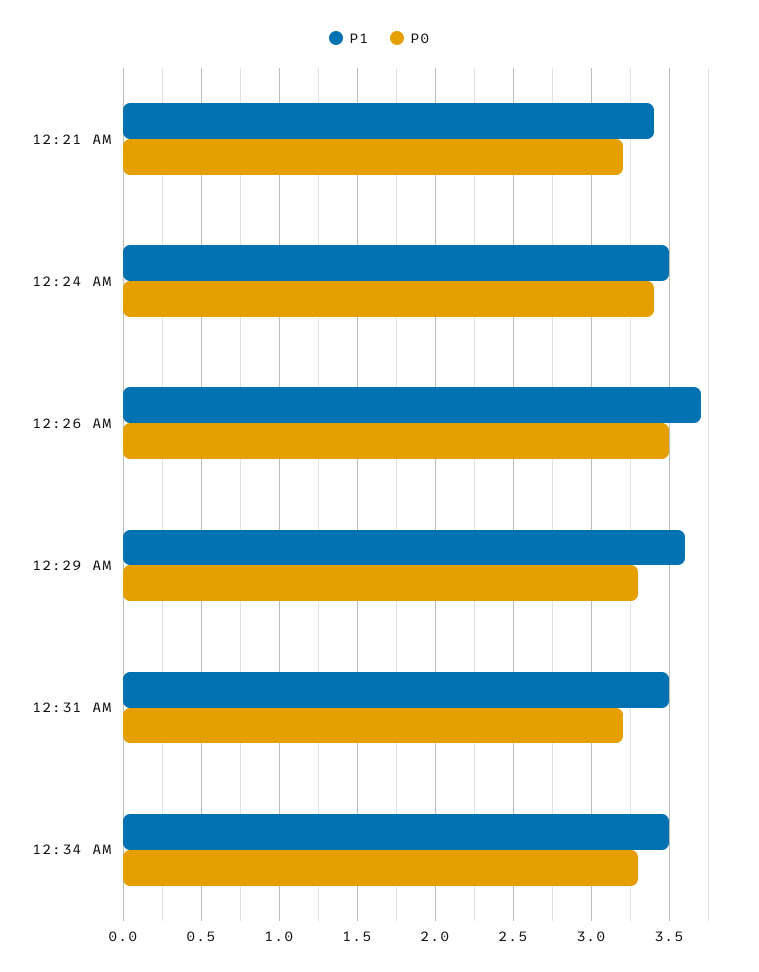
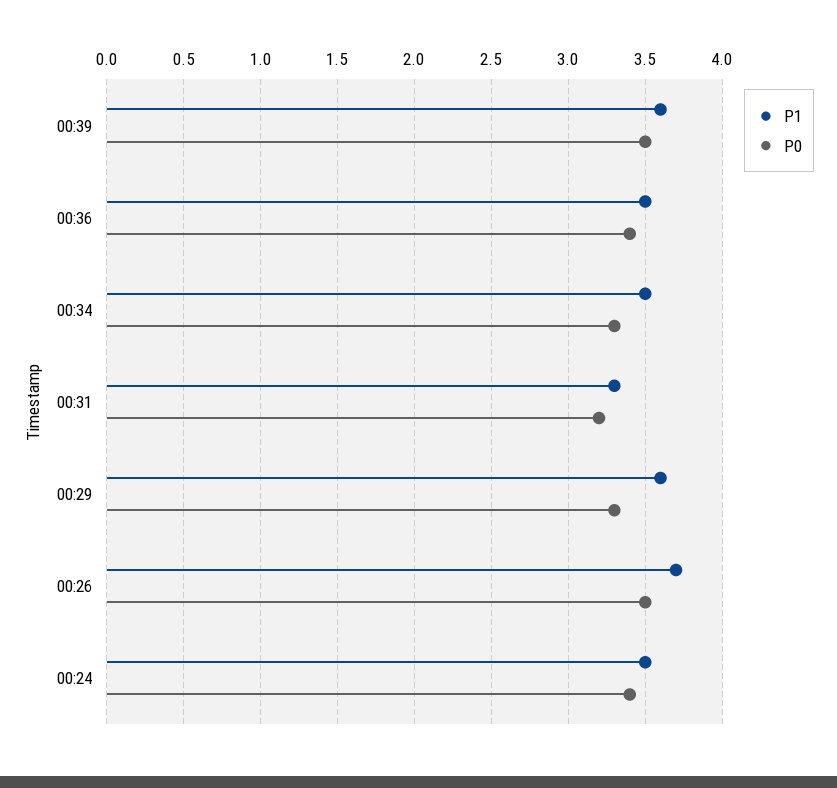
P1, 12:21 AM: 3.4 -> none
P0, 12:21 AM: 3.2 -> none
P1, 12:31 AM: 3.5 -> 3.3
P1, 00:39: none -> 3.6
P0, 00:39: none -> 3.5
P1, 00:36: none -> 3.5
P0, 00:36: none -> 3.4

